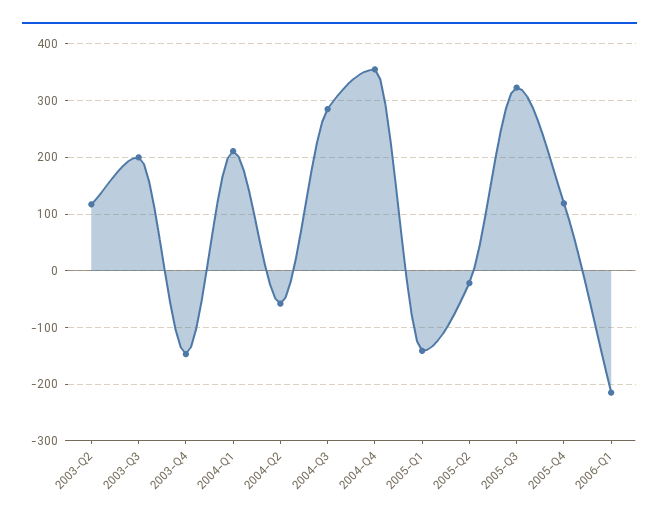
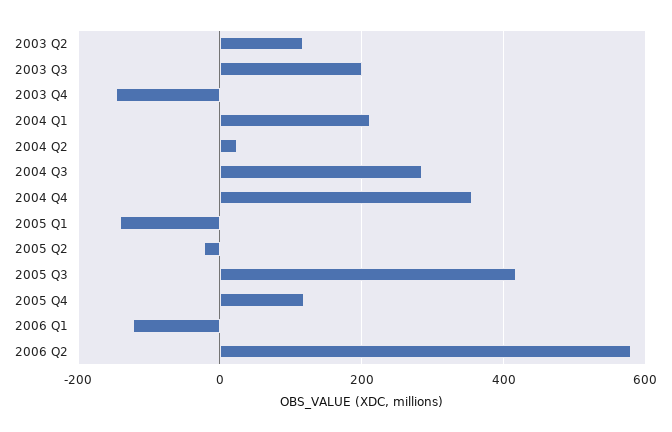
2004-Q2: -60 -> 20
2005-Q3: 320 -> 420
2006-Q1: -220 -> -120
2006 Q2: none -> 580

